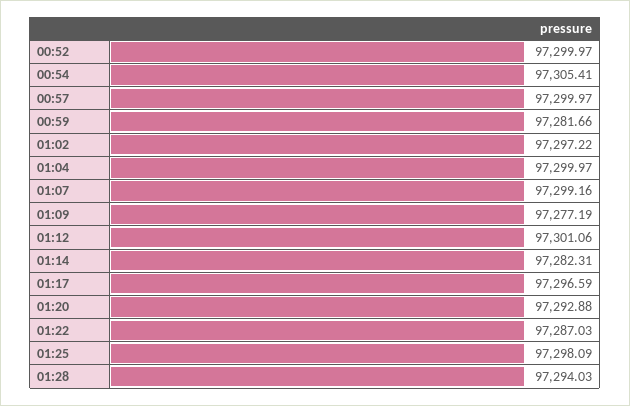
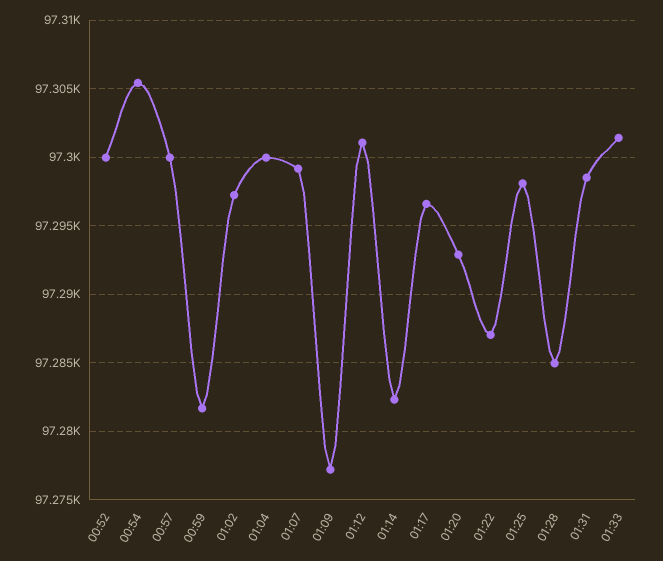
01:28: 97294.03 -> 97285
01:31: none -> 97298.5
01:33: none -> 97301.5

